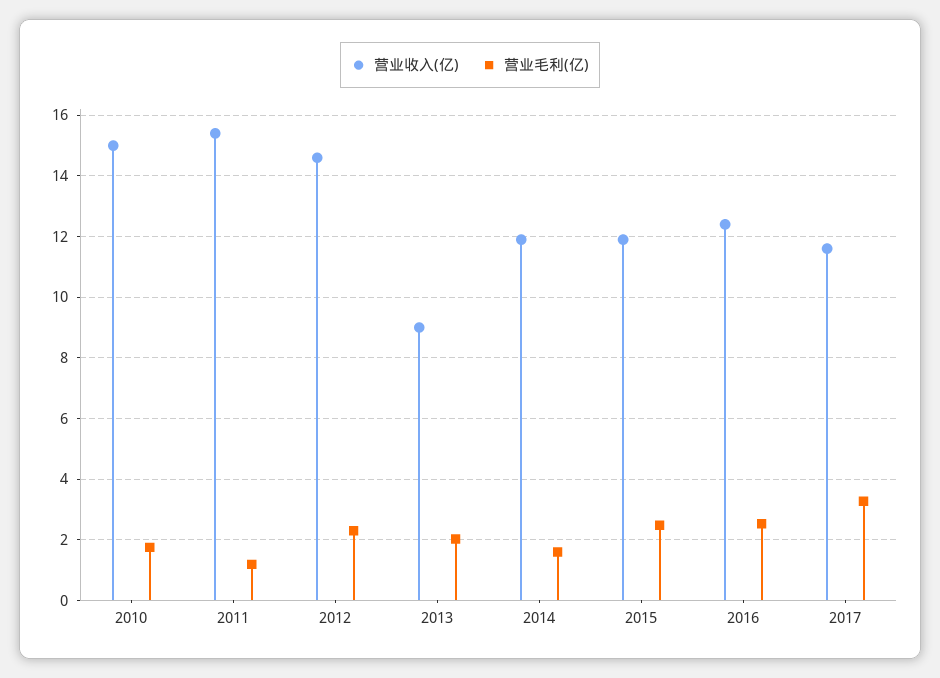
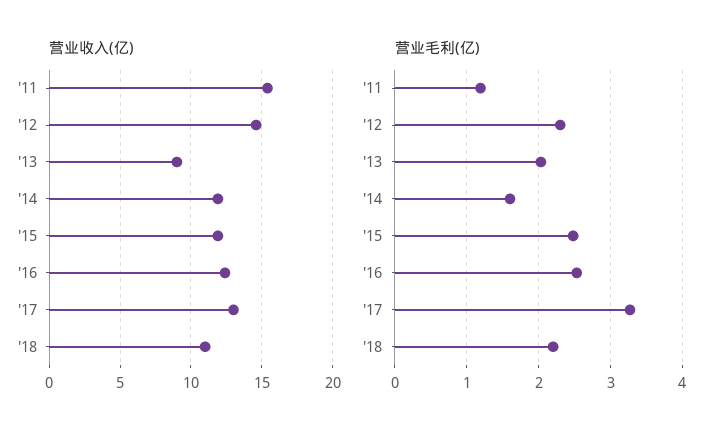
营业收入(亿), 2010: 15 -> none
营业毛利(亿), 2010: 1.8 -> none
营业收入(亿), 2017: 11.6 -> 13
营业收入(亿), '18: none -> 11
营业毛利(亿), '18: none -> 2.2

